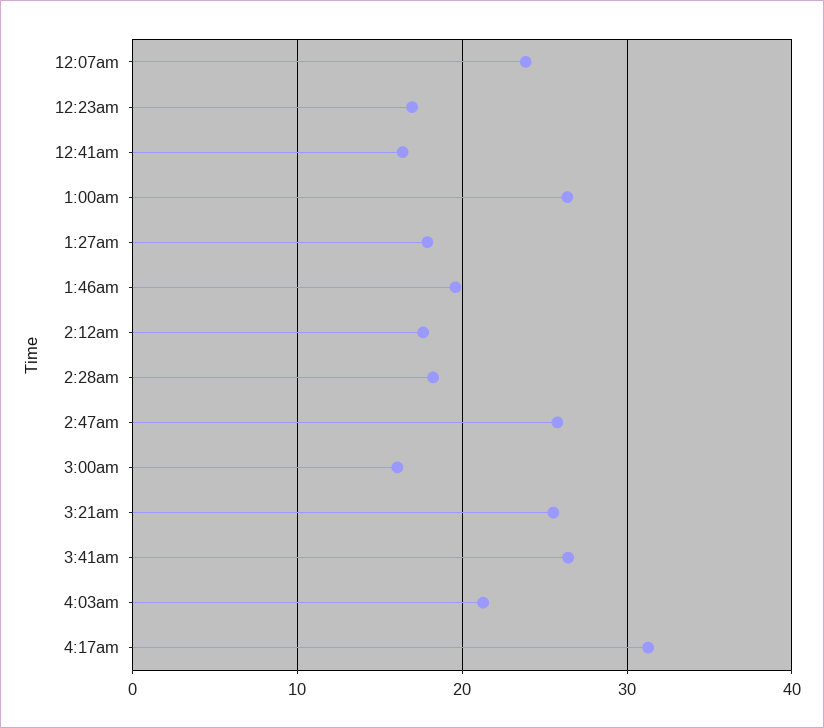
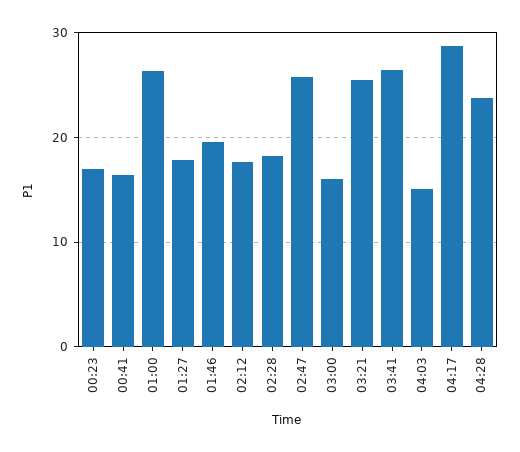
12:07am: 24 -> none
4:03am: 21 -> 15
4:17am: 31 -> 29
04:28: none -> 24

